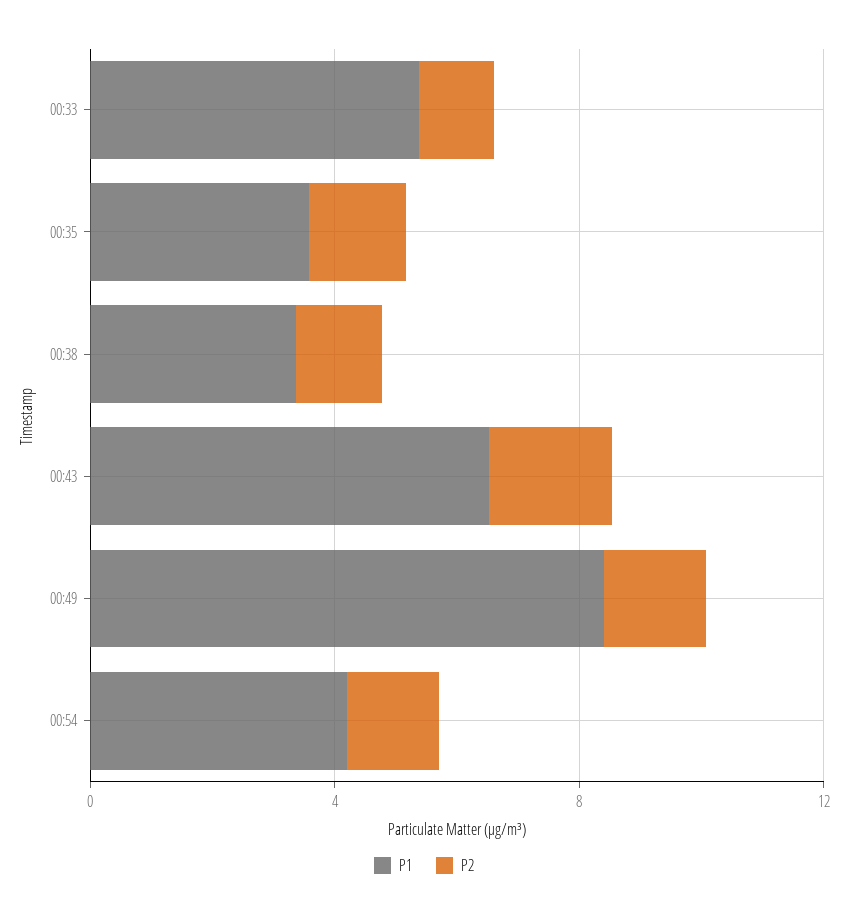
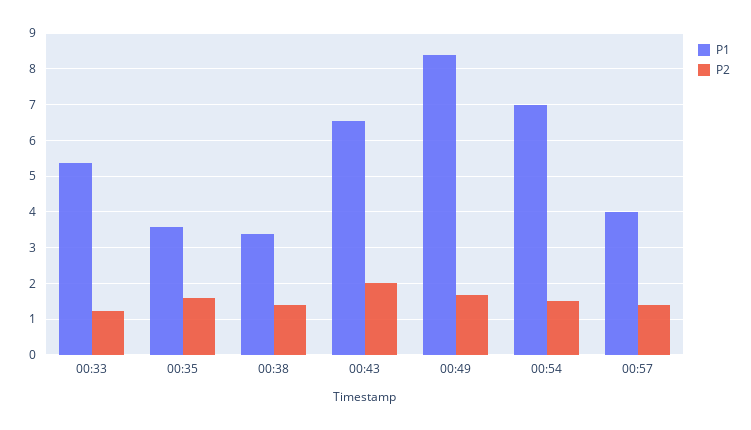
P1, 00:54: 4 -> 7
P1, 00:57: none -> 4
P2, 00:57: none -> 1.4

